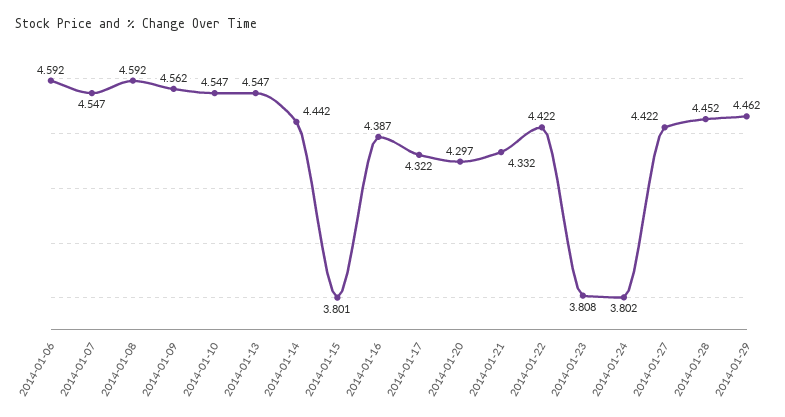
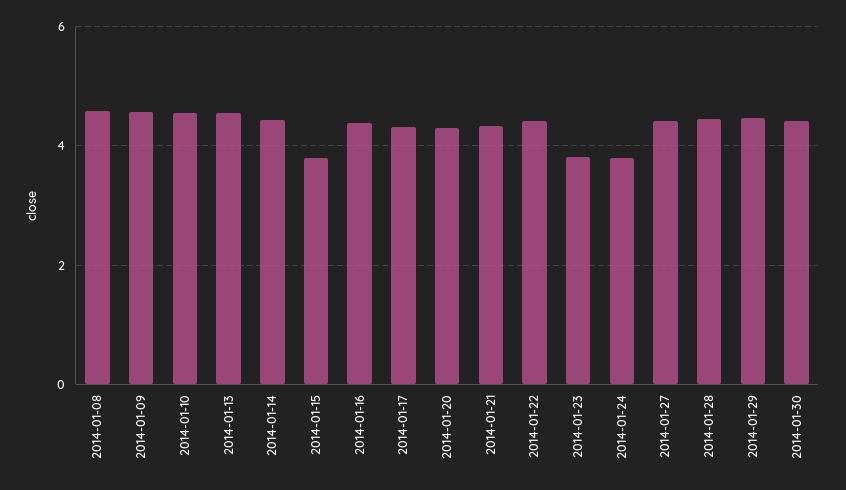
2014-01-06: 4.592 -> none
2014-01-07: 4.547 -> none
2014-01-30: none -> 4.4

